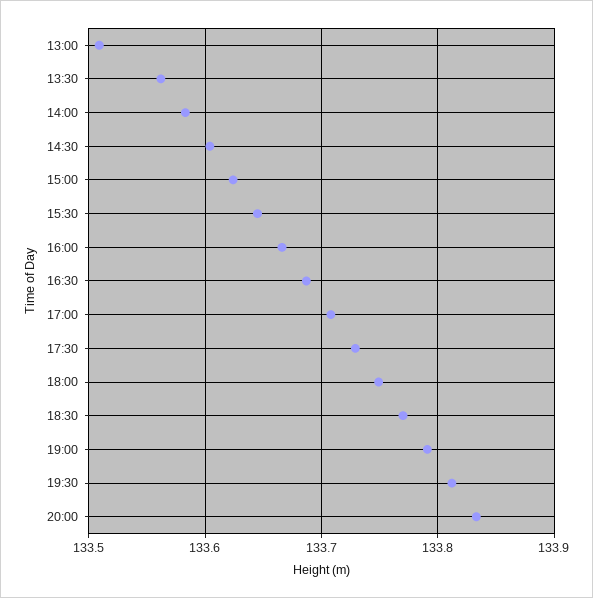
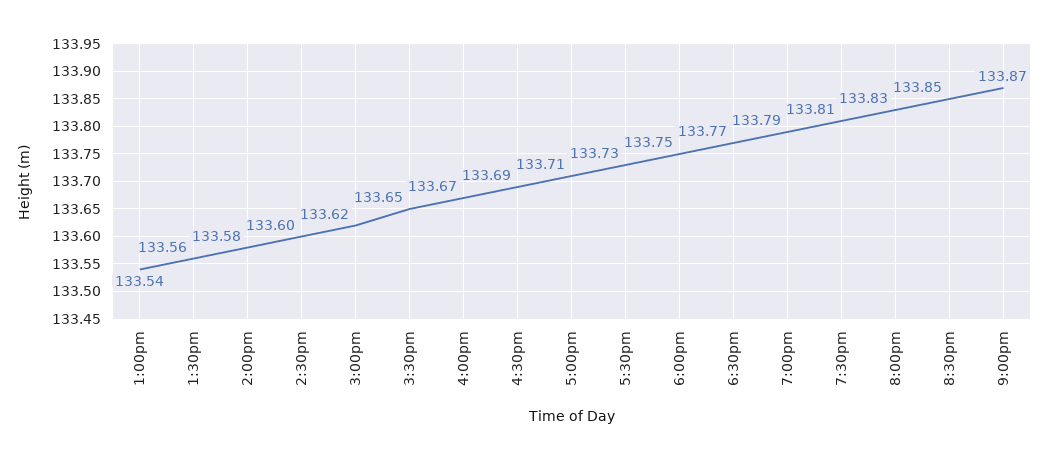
13:00: 133.51 -> 133.54
8:30pm: none -> 133.85
9:00pm: none -> 133.87

